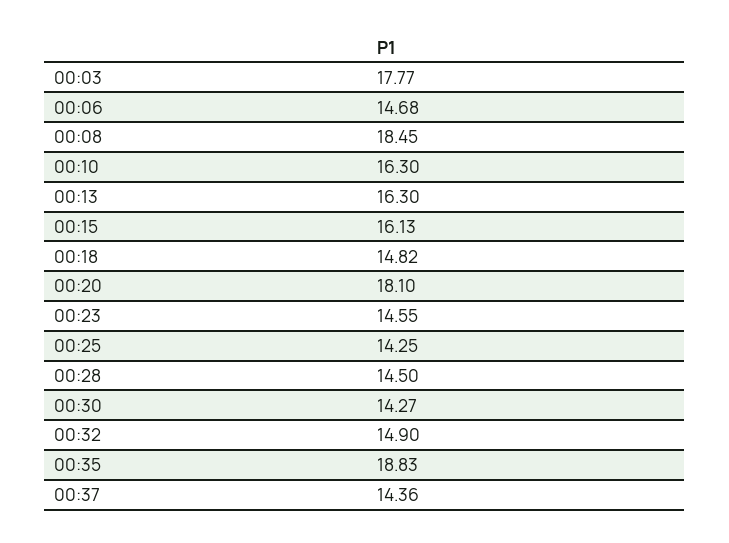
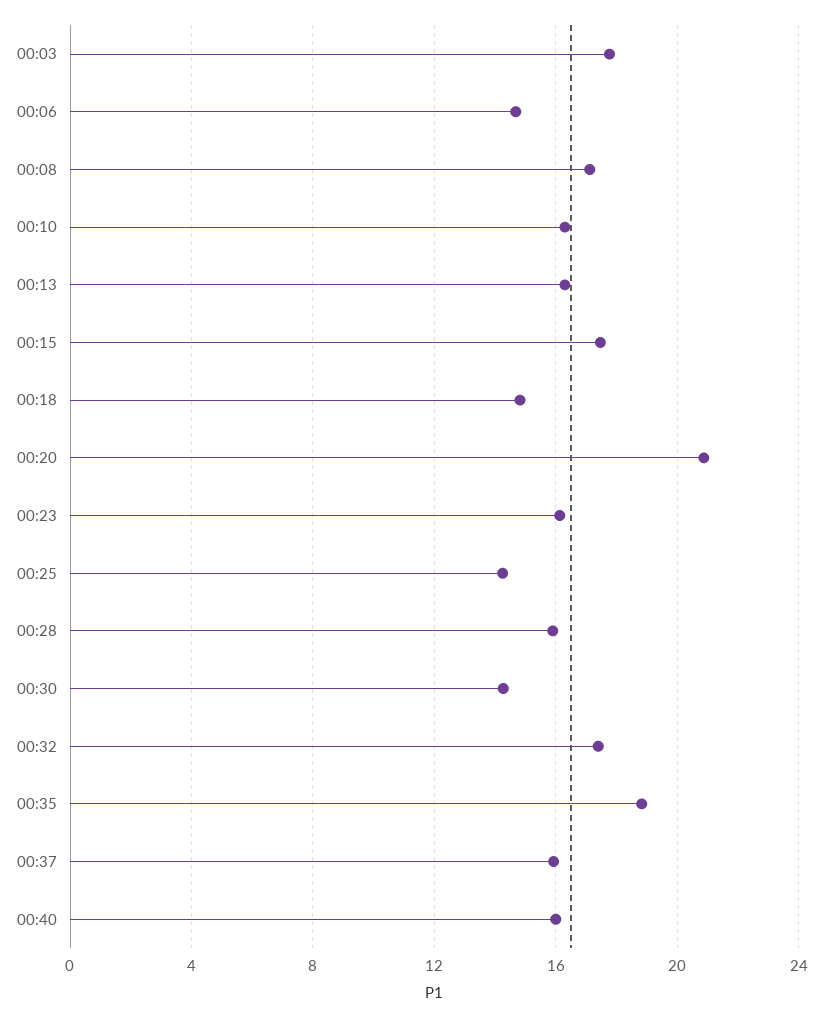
00:08: 18.45 -> 17
00:15: 16.13 -> 17.5
00:20: 18.1 -> 21
00:23: 14.55 -> 16
00:28: 14.5 -> 16
00:32: 14.9 -> 17.5
00:37: 14.36 -> 16
00:40: none -> 16

